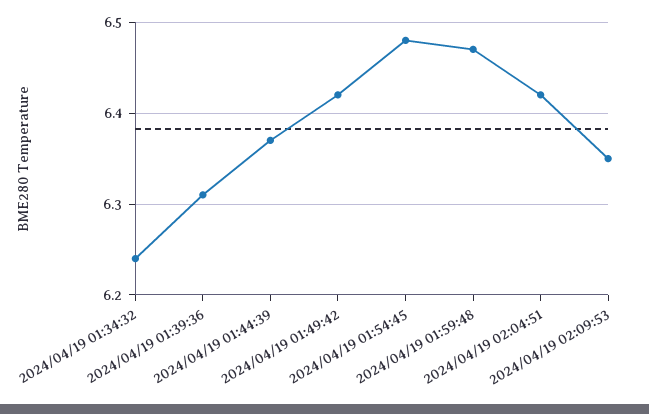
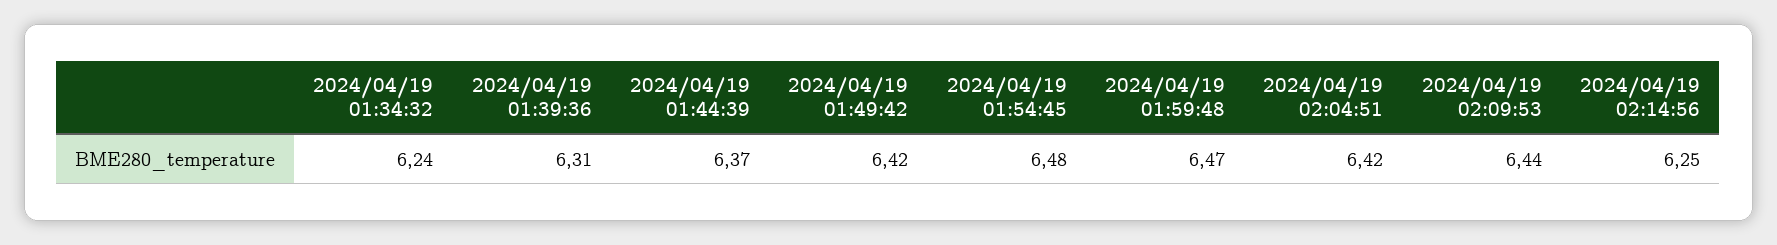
2024/04/19 02:09:53: 6.35 -> 6.44
2024/04/19 02:14:56: none -> 6.25

